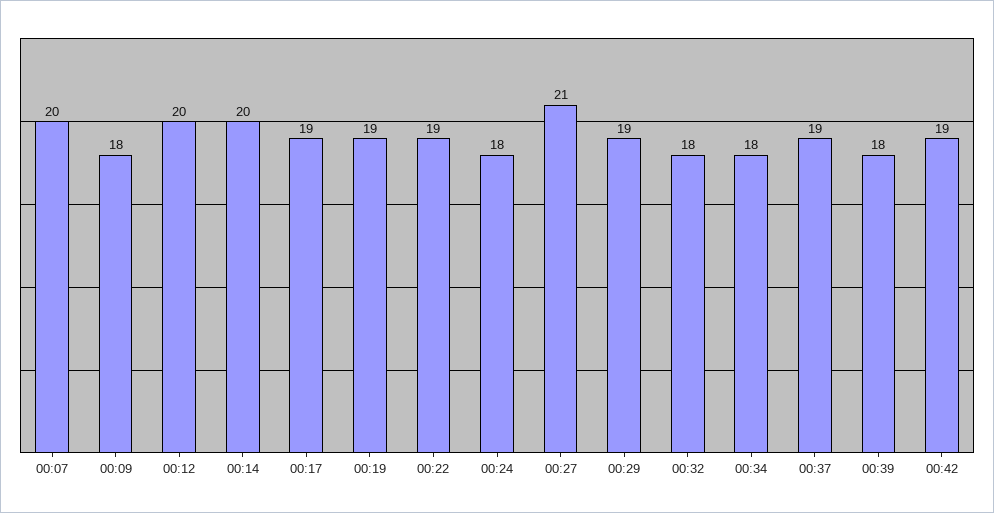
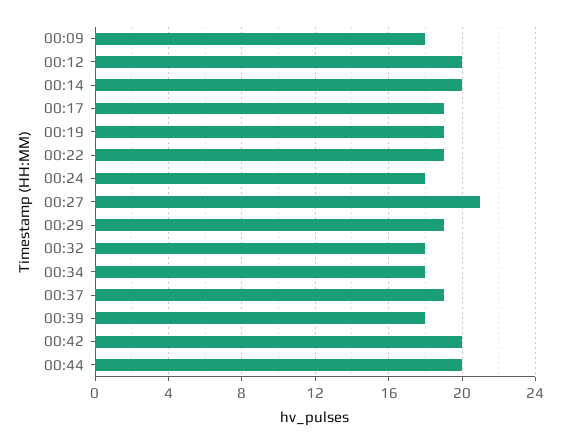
00:07: 20 -> none
00:42: 19 -> 20
00:44: none -> 20

